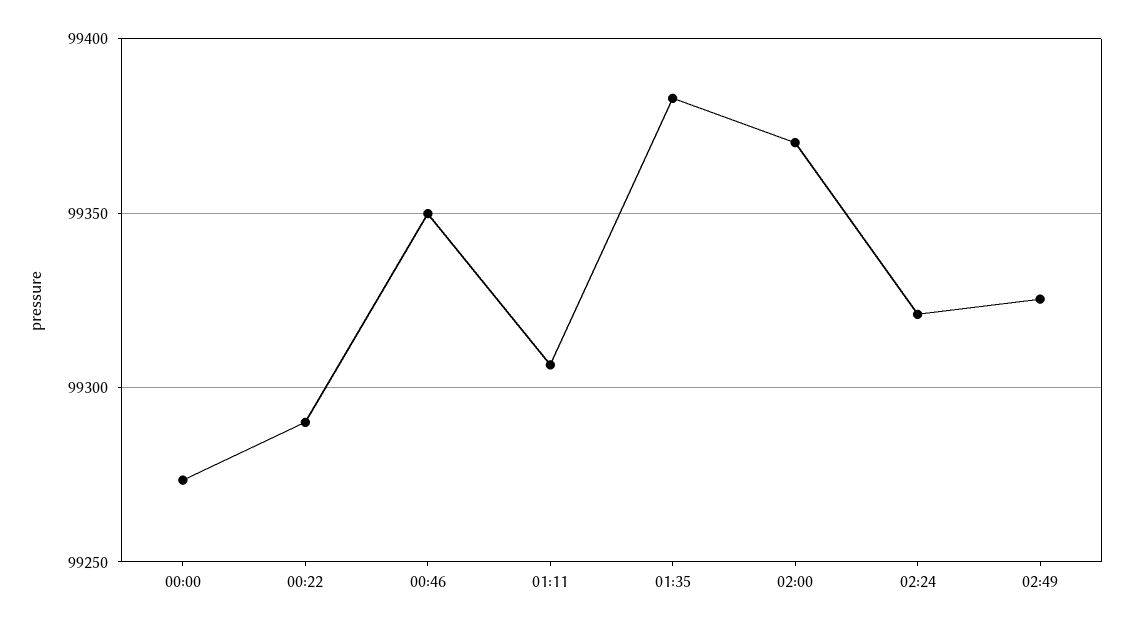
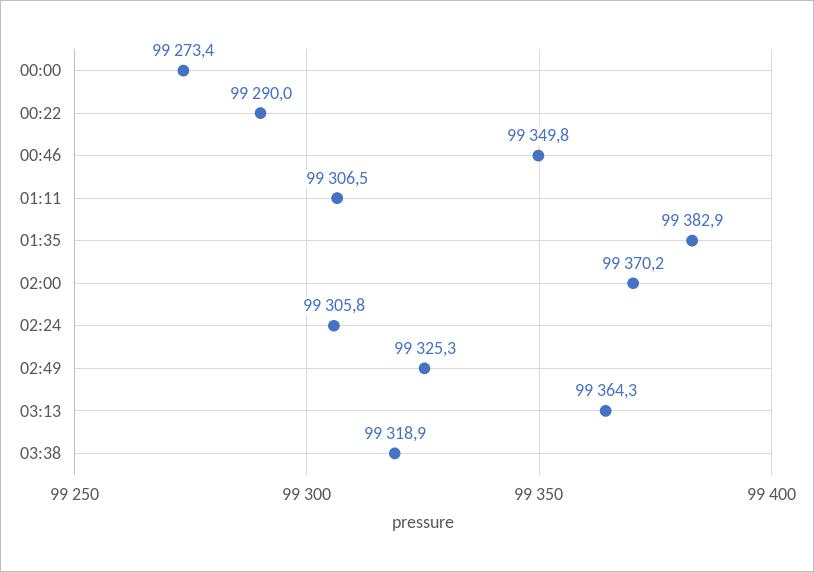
02:24: 99320 -> 99305.8
03:13: none -> 99364.3
03:38: none -> 99318.9

